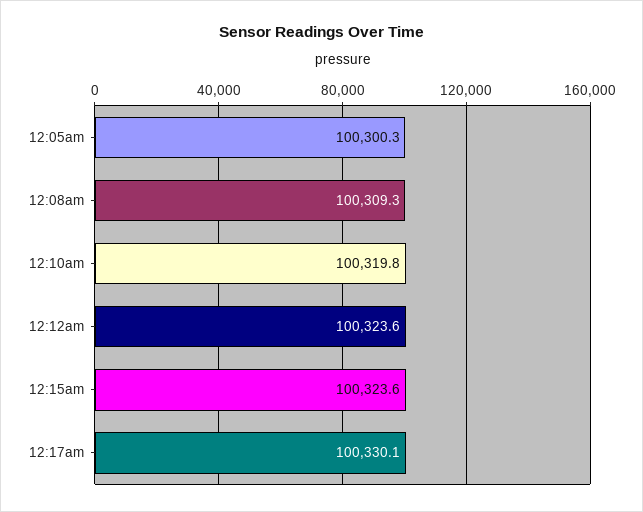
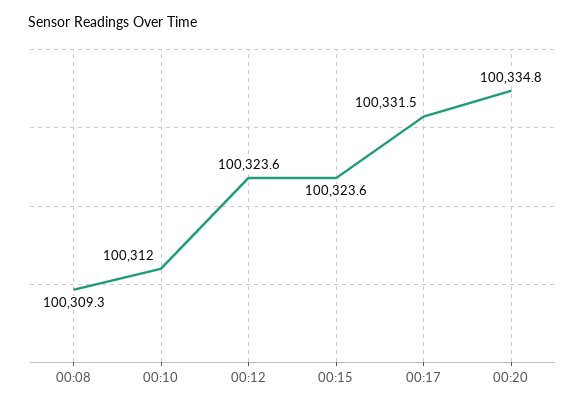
12:05am: 100300.3 -> none
12:10am: 100319.8 -> 100312
12:17am: 100330.1 -> 100331.5
00:20: none -> 100334.8

